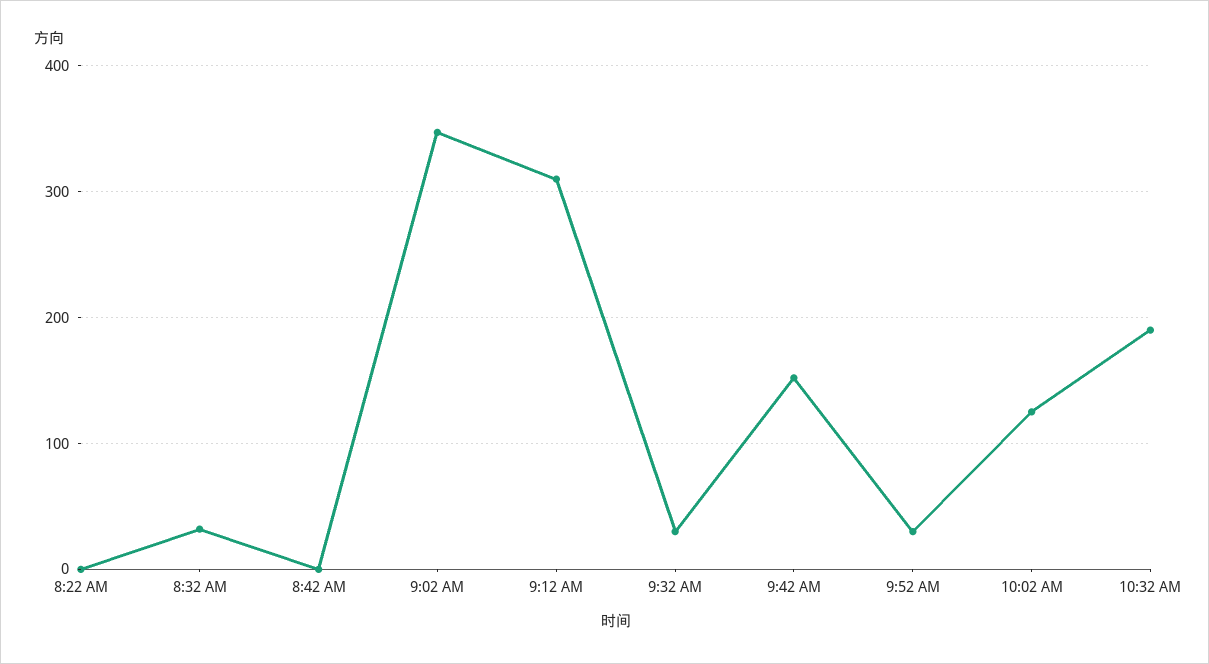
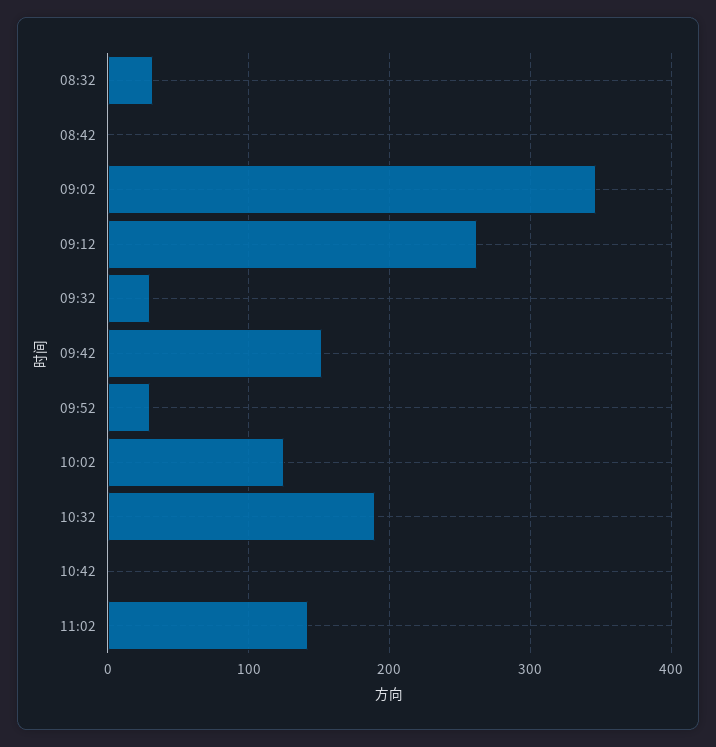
8:22 AM: 0 -> none
9:12 AM: 310 -> 260
10:42: none -> 0
11:02: none -> 140

